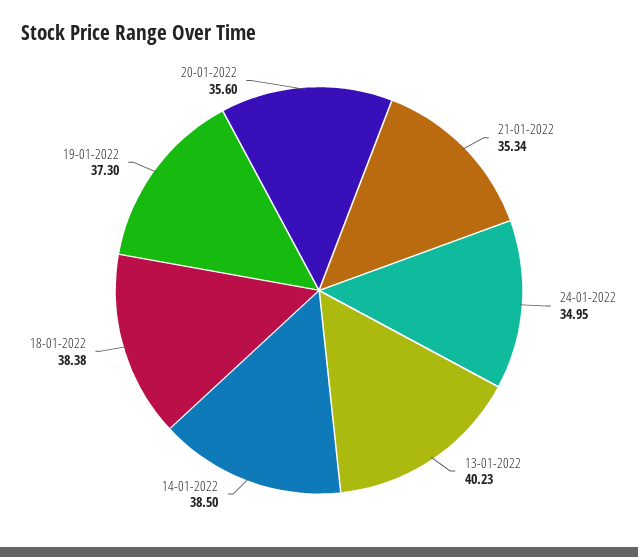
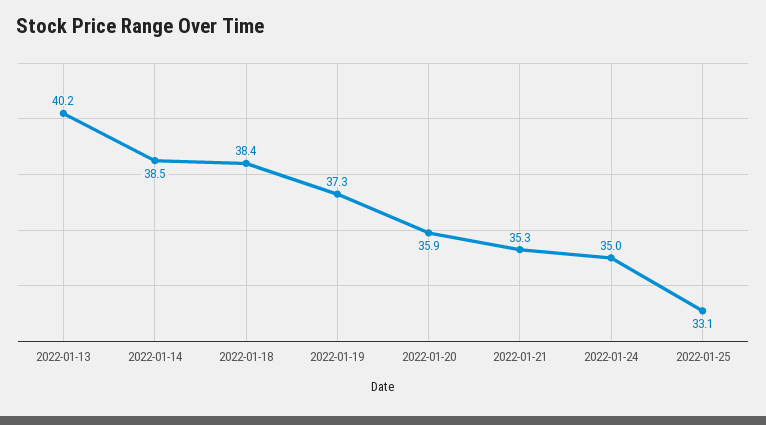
20-01-2022: 35.6 -> 35.9
2022-01-25: none -> 33.1

